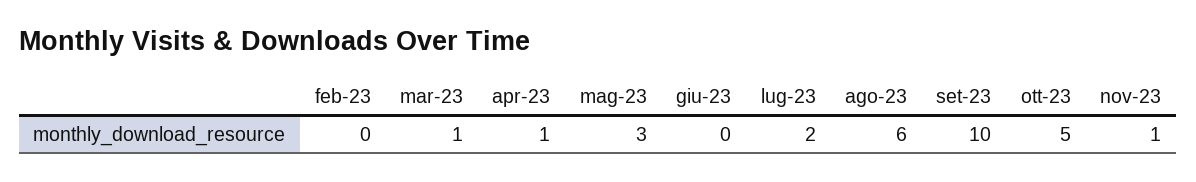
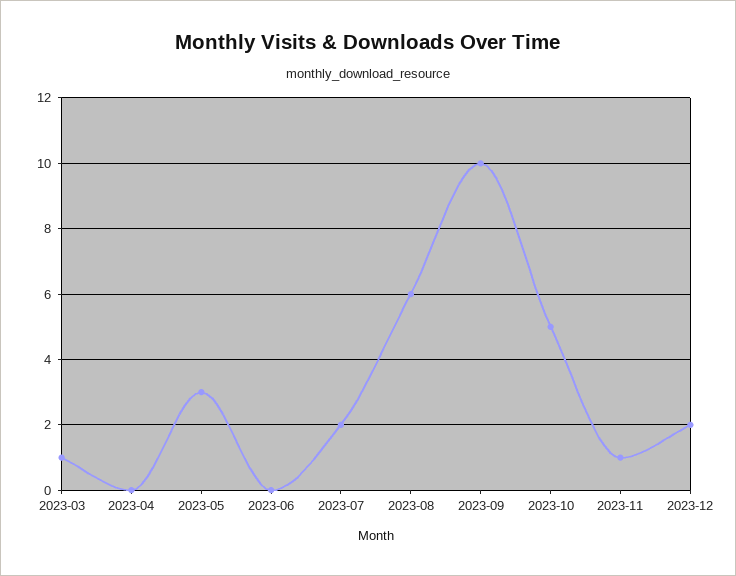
feb-23: 0 -> none
apr-23: 1 -> 0
2023-12: none -> 2

